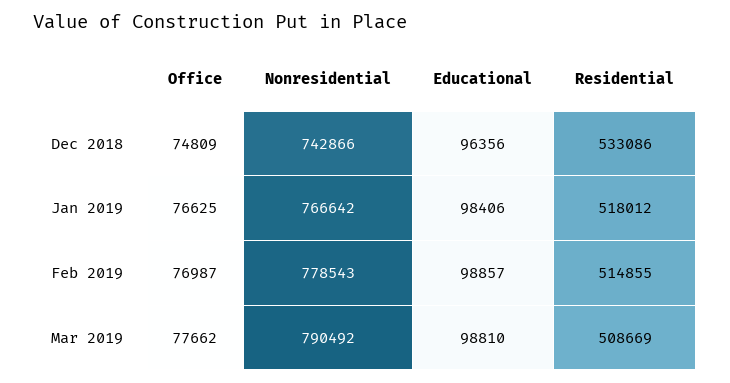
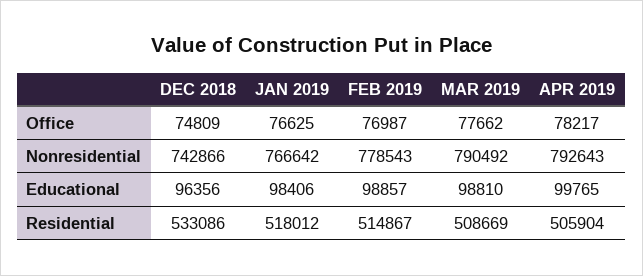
Residential, Feb 2019: 514855 -> 514867
Office, APR 2019: none -> 78217
Nonresidential, APR 2019: none -> 792643
Educational, APR 2019: none -> 99765
Residential, APR 2019: none -> 505904

